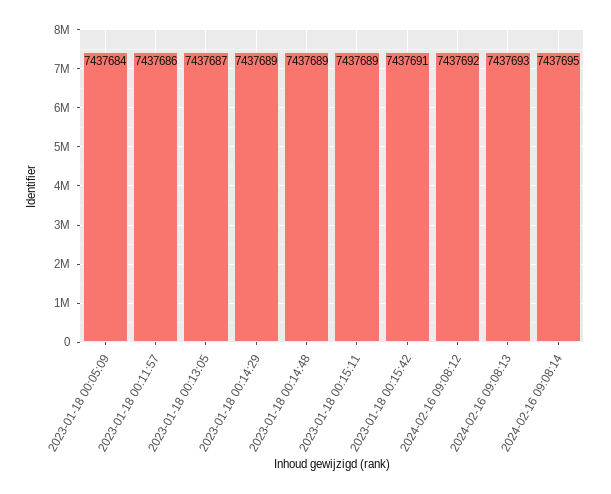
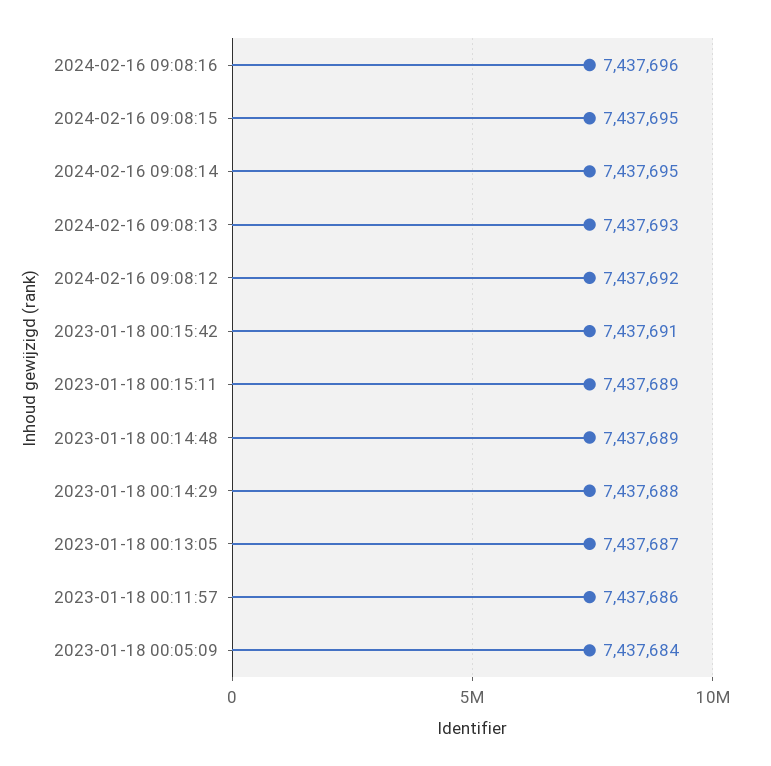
2023-01-18 00:14:29: 7437689 -> 7437688
2024-02-16 09:08:16: none -> 7437696
2024-02-16 09:08:15: none -> 7437695

